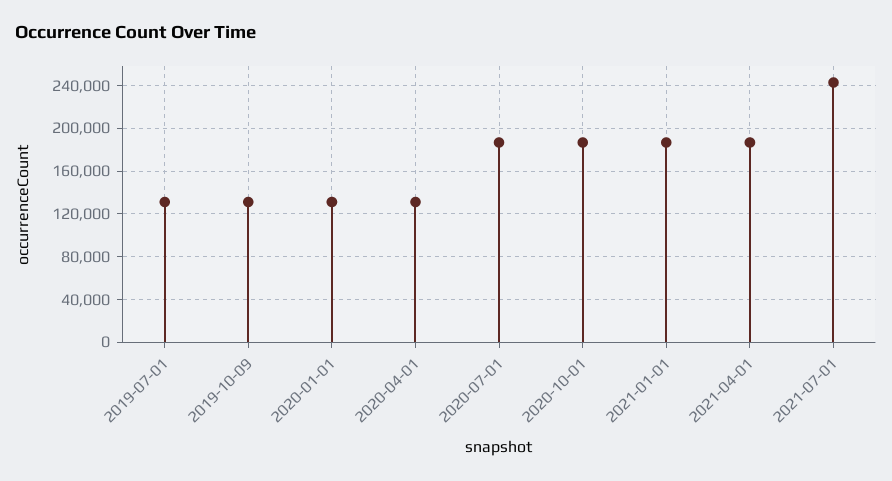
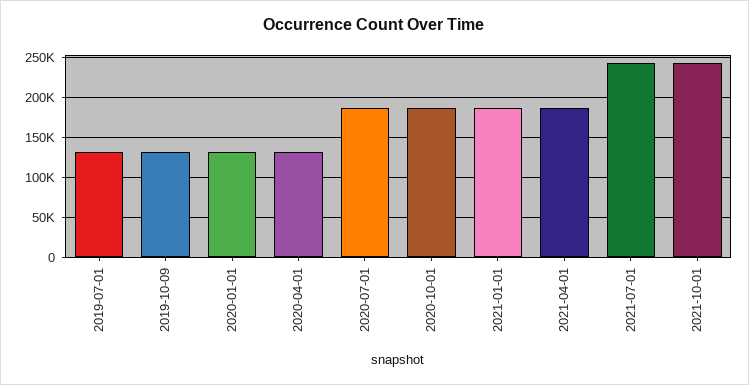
2021-10-01: none -> 240000

